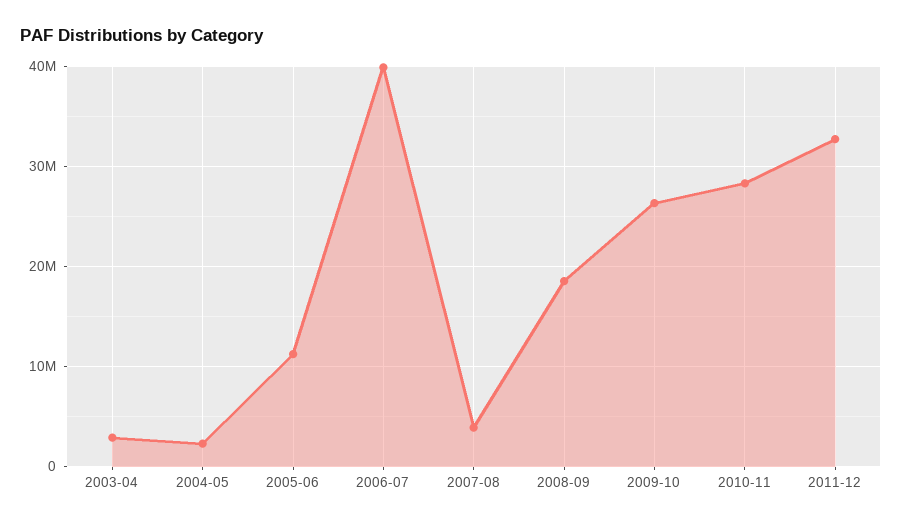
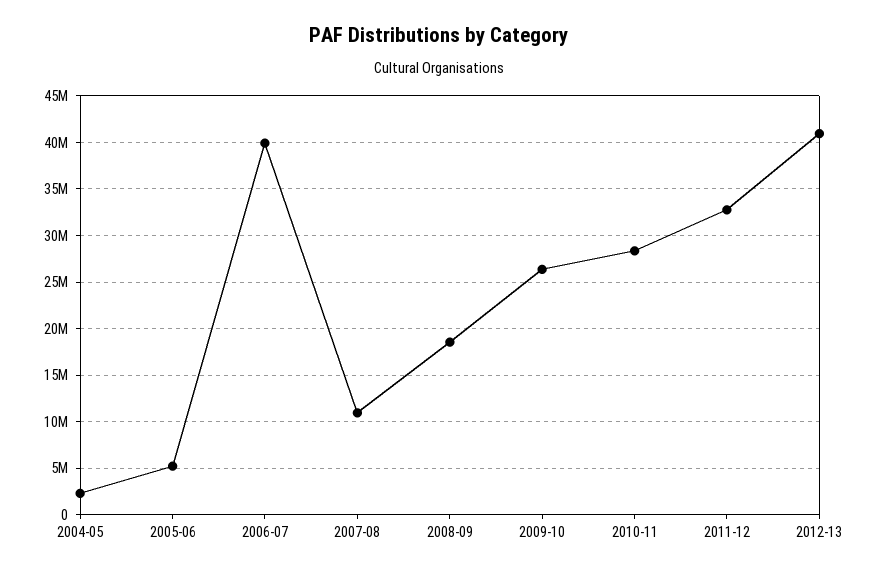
2003-04: 3000000 -> none
2005-06: 11000000 -> 5000000
2007-08: 4000000 -> 11000000
2012-13: none -> 41000000

